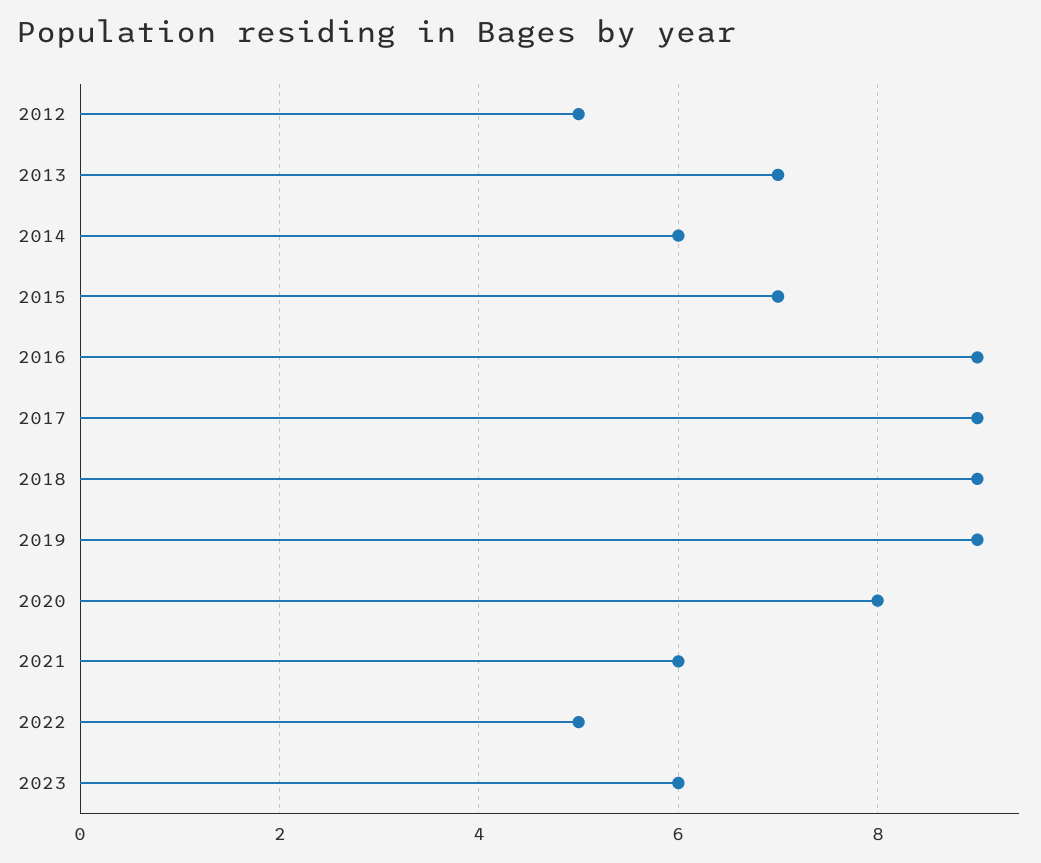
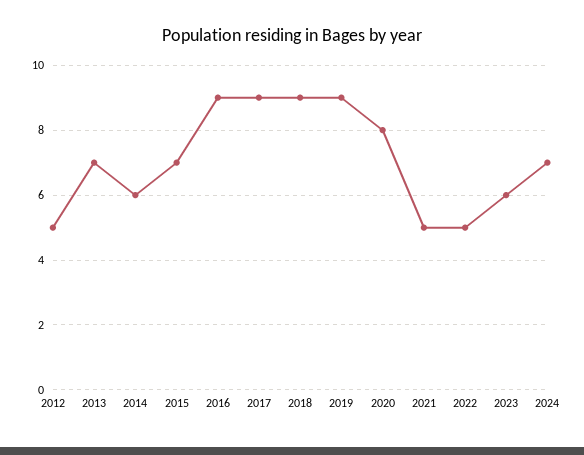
2021: 6 -> 5
2024: none -> 7

